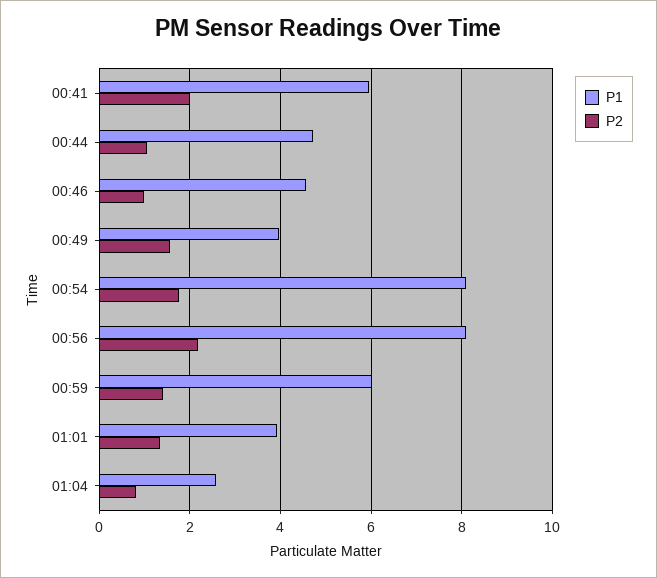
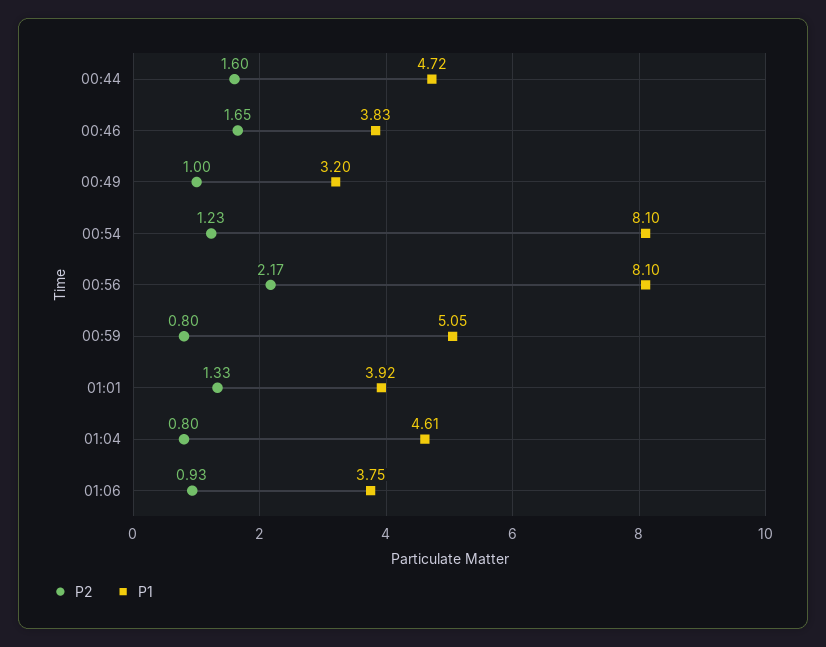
P1, 00:41: 6 -> none
P2, 00:41: 2 -> none
P2, 00:44: 1 -> 1.6
P1, 00:46: 4.6 -> 3.83
P2, 00:46: 1 -> 1.65
P1, 00:49: 4 -> 3.2
P2, 00:49: 1.6 -> 1
P2, 00:54: 1.8 -> 1.23
P1, 00:59: 6 -> 5.05
P2, 00:59: 1.4 -> 0.8
P1, 01:04: 2.6 -> 4.61
P2, 01:06: none -> 0.93
P1, 01:06: none -> 3.75

